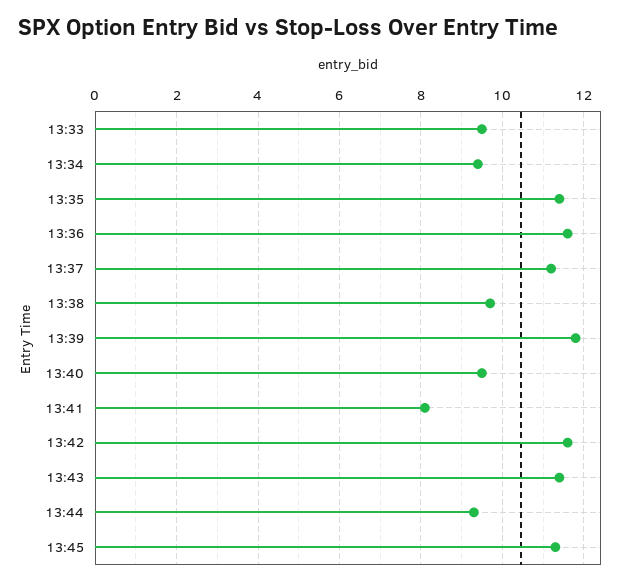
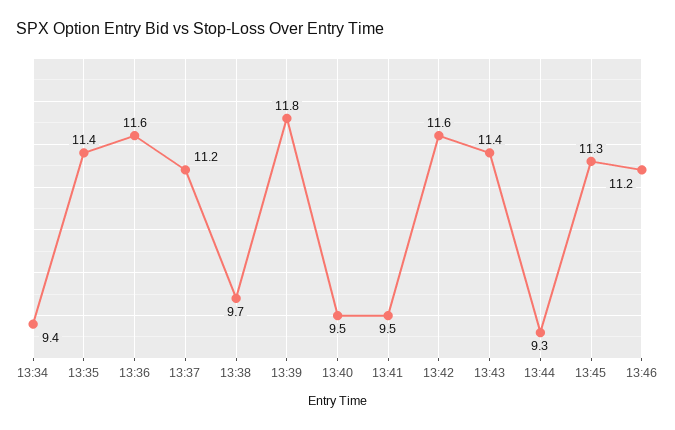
13:33: 9.5 -> none
13:41: 8 -> 9.5
13:46: none -> 11.2

